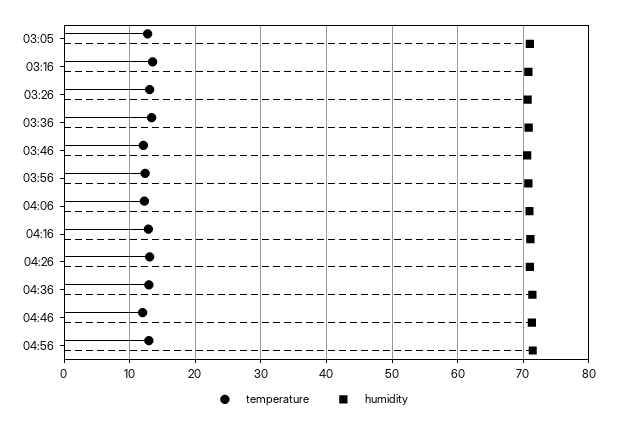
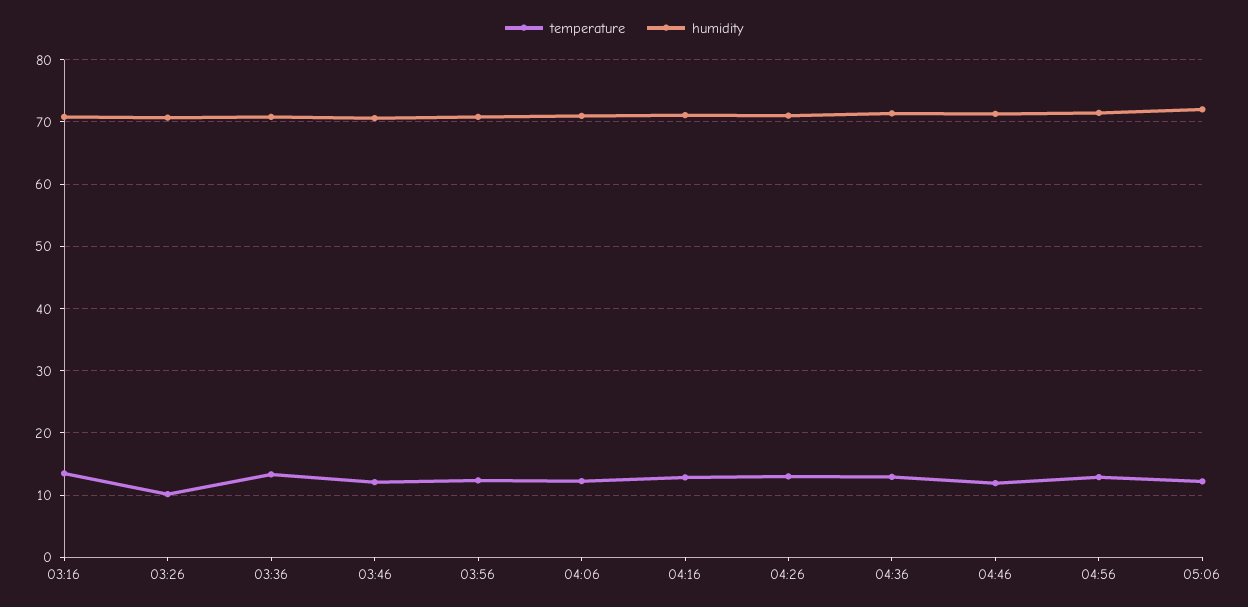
temperature, 03:05: 13 -> none
humidity, 03:05: 71 -> none
temperature, 03:26: 13 -> 10
temperature, 05:06: none -> 12
humidity, 05:06: none -> 72

